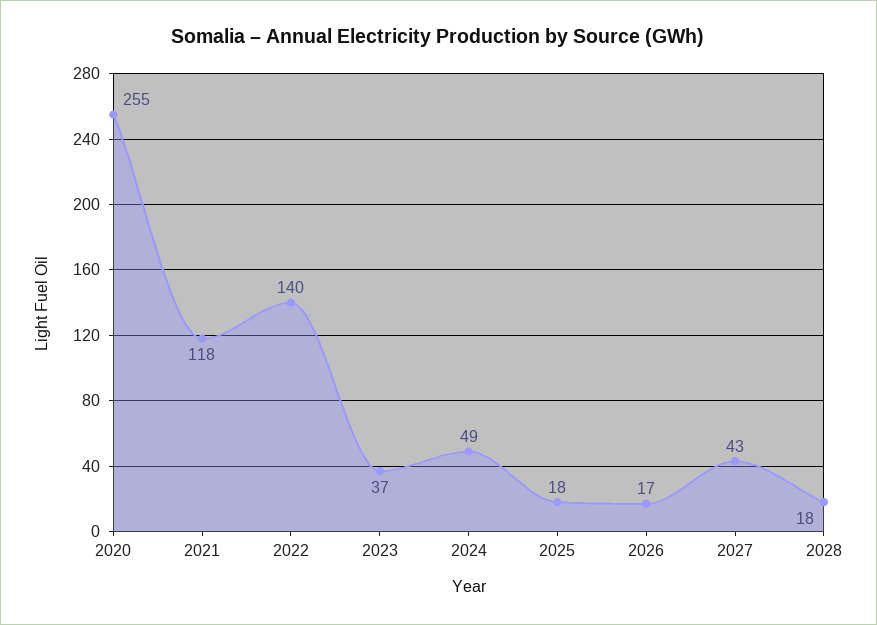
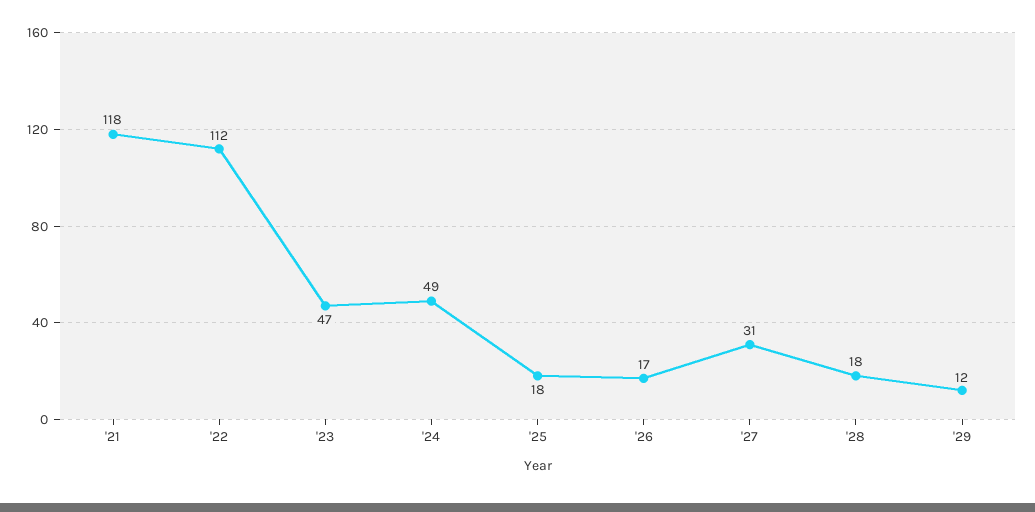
2020: 255 -> none
2022: 140 -> 112
2023: 37 -> 47
2027: 43 -> 31
'29: none -> 12

